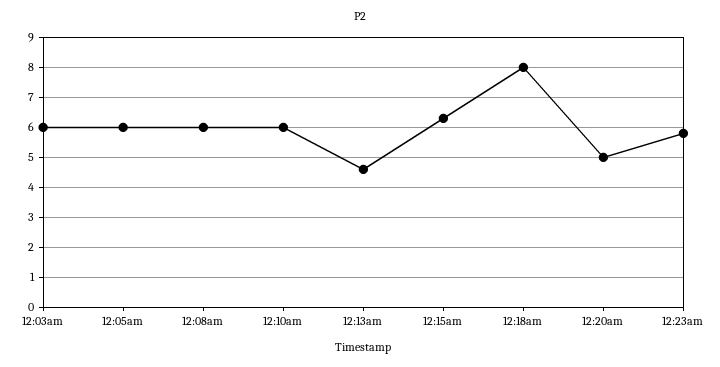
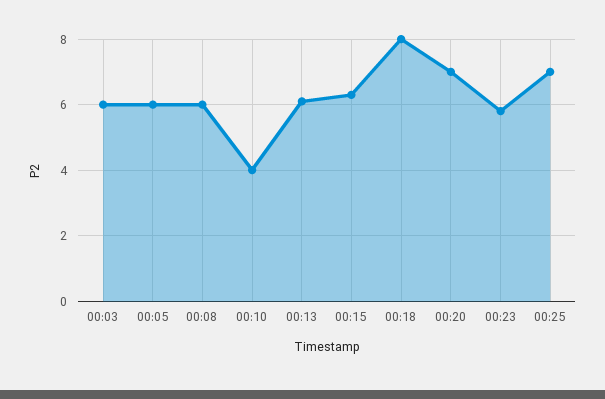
12:10am: 6 -> 4
12:13am: 4.5 -> 6
12:20am: 5 -> 7
00:25: none -> 7

